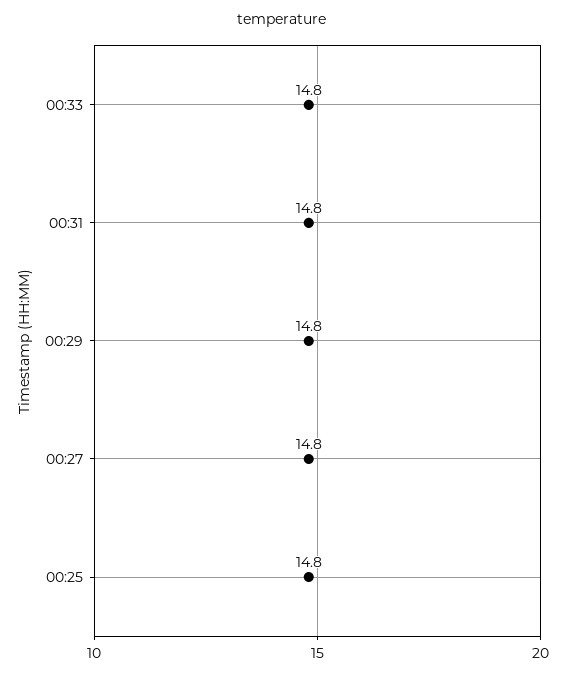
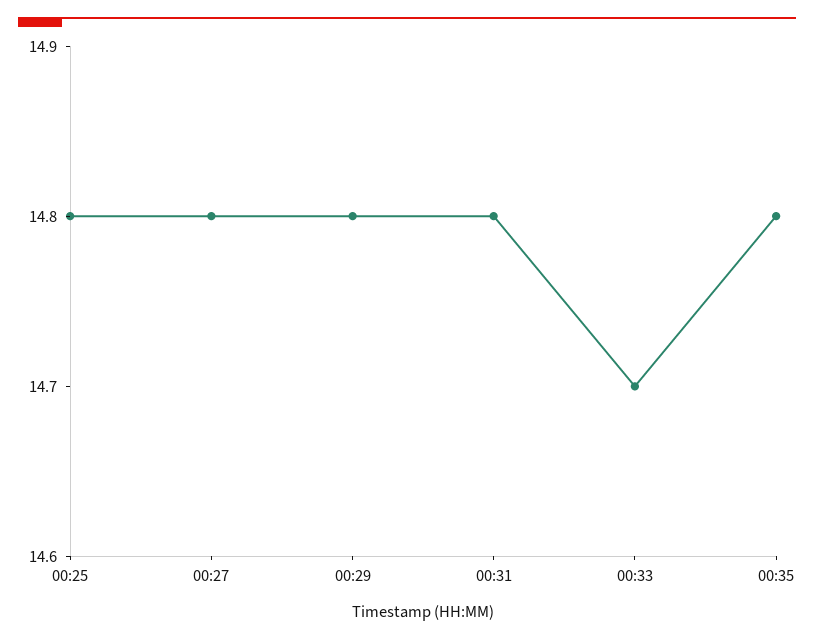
00:33: 14.8 -> 14.7
00:35: none -> 14.8

